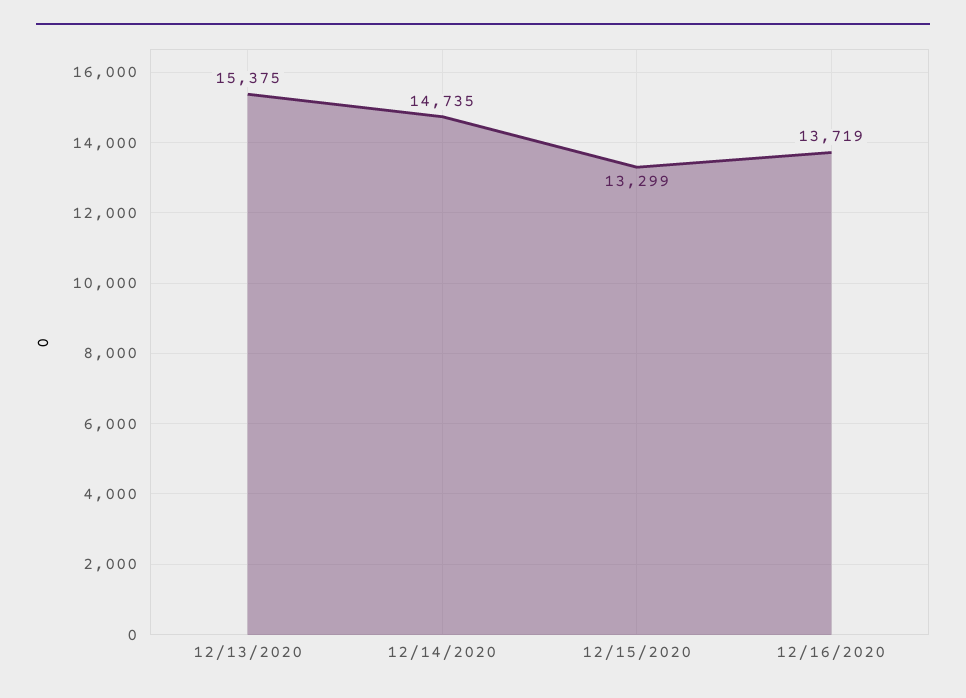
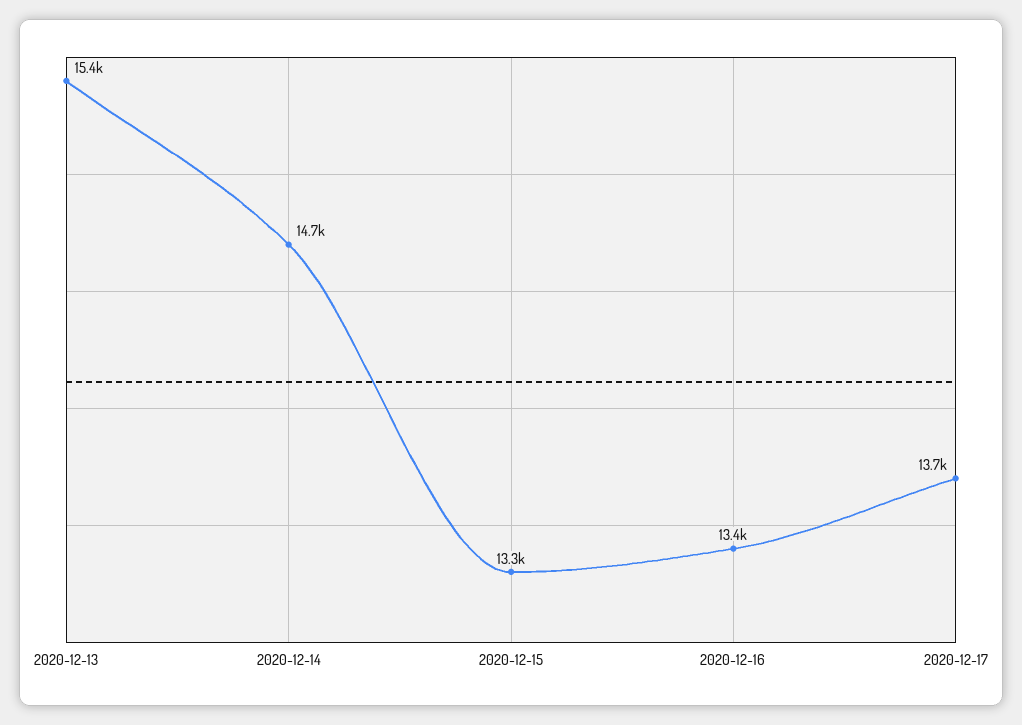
12/16/2020: 13719 -> 13400
2020-12-17: none -> 13700

